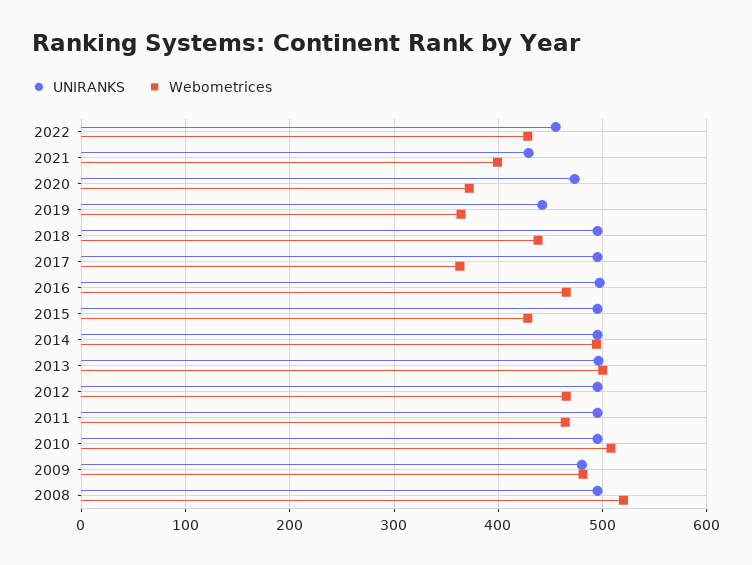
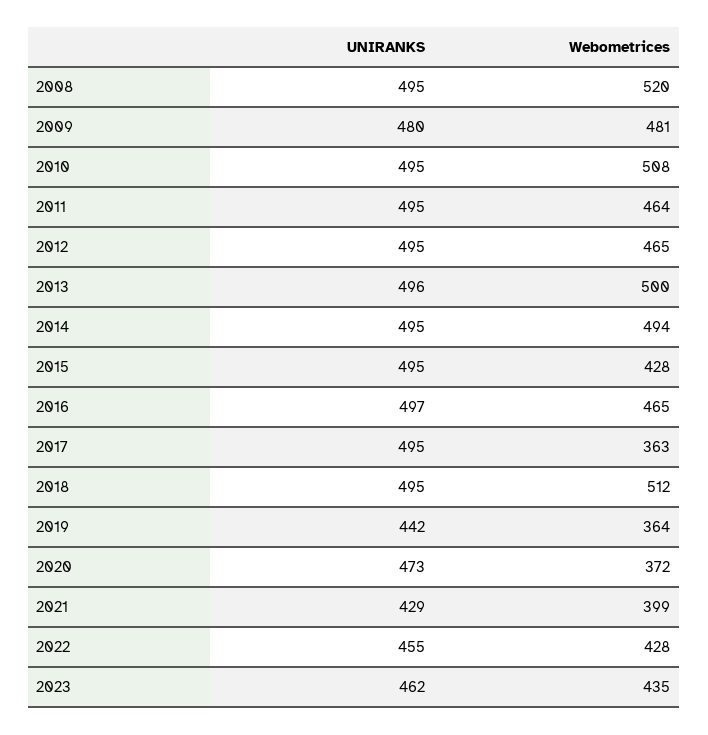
Webometrices, 2018: 440 -> 512
UNIRANKS, 2023: none -> 462
Webometrices, 2023: none -> 435

